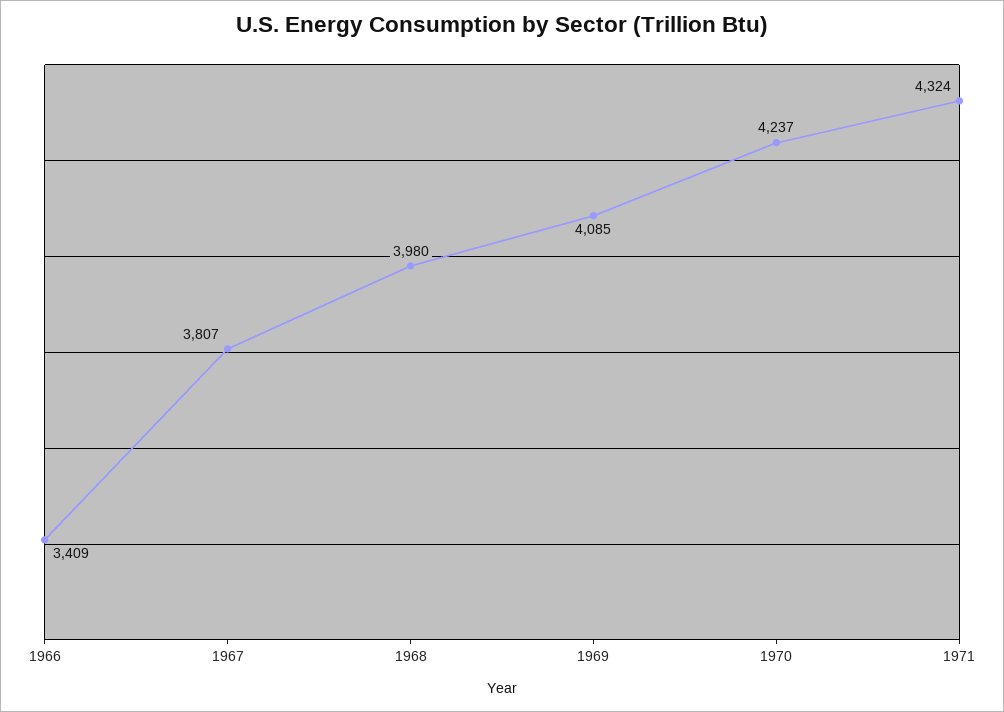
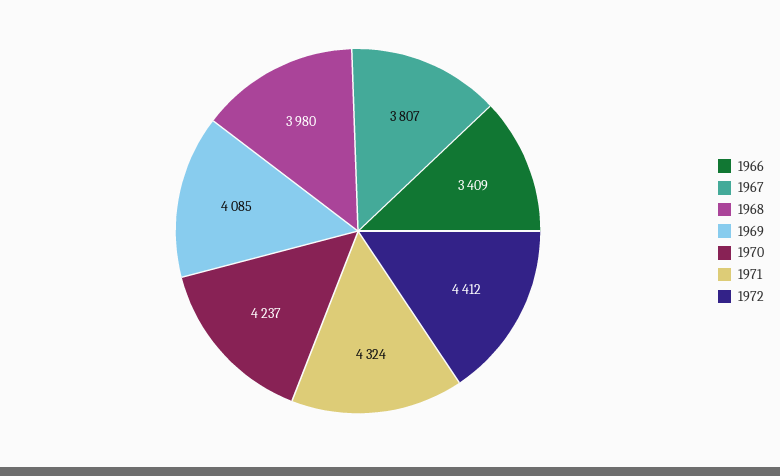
1972: none -> 4412

